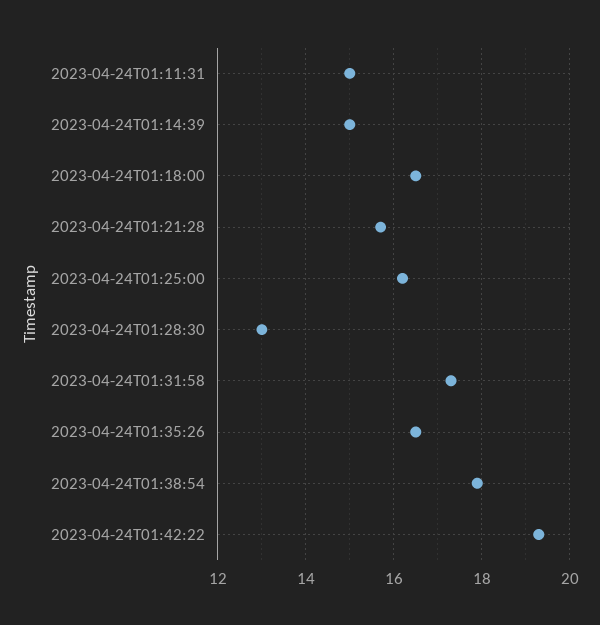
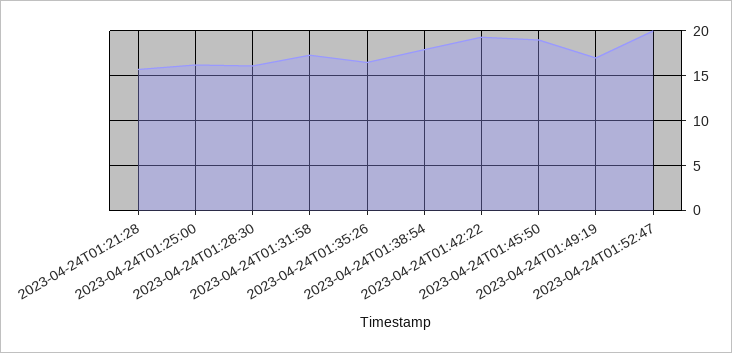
2023-04-24T01:11:31: 15 -> none
2023-04-24T01:14:39: 15 -> none
2023-04-24T01:18:00: 16.5 -> none
2023-04-24T01:28:30: 13 -> 16
2023-04-24T01:45:50: none -> 19
2023-04-24T01:49:19: none -> 17
2023-04-24T01:52:47: none -> 20

